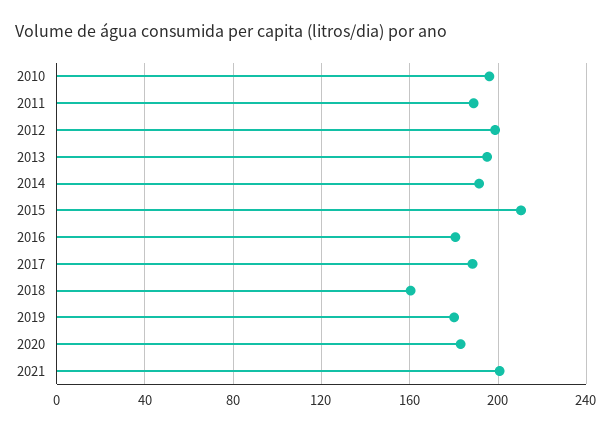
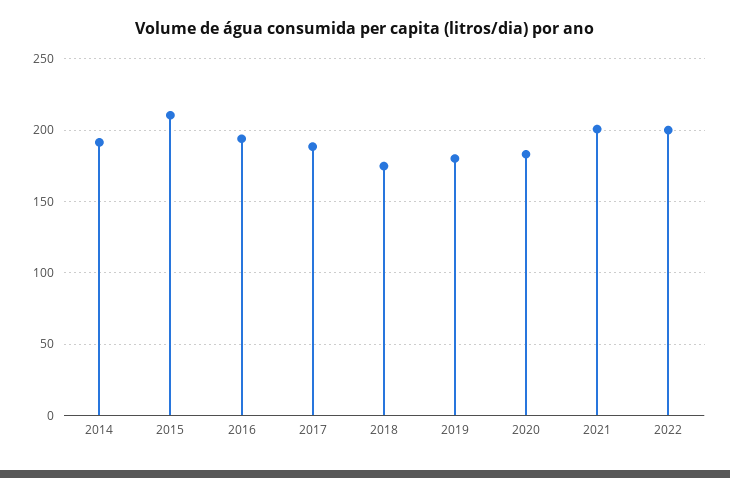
2010: 195 -> none
2011: 190 -> none
2012: 200 -> none
2013: 195 -> none
2016: 180 -> 195
2018: 160 -> 175
2022: none -> 200

